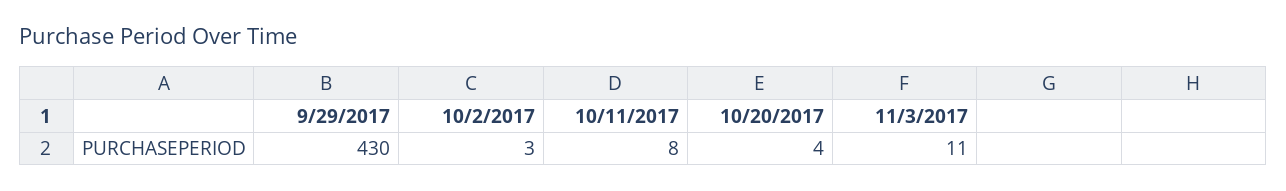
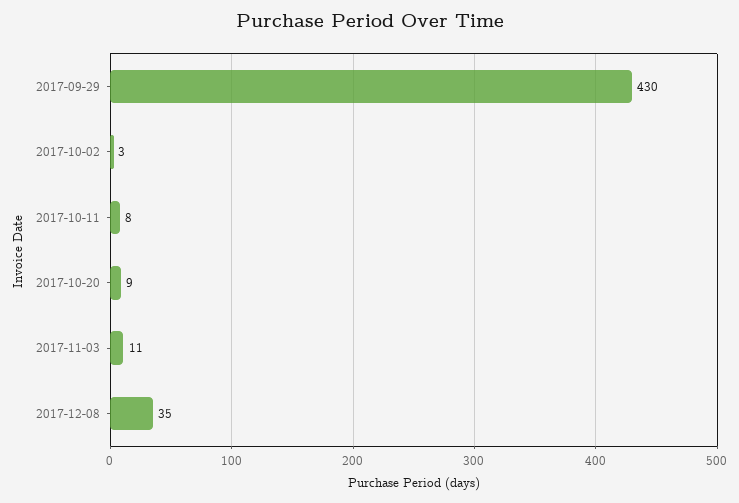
10/20/2017: 4 -> 9
2017-12-08: none -> 35

